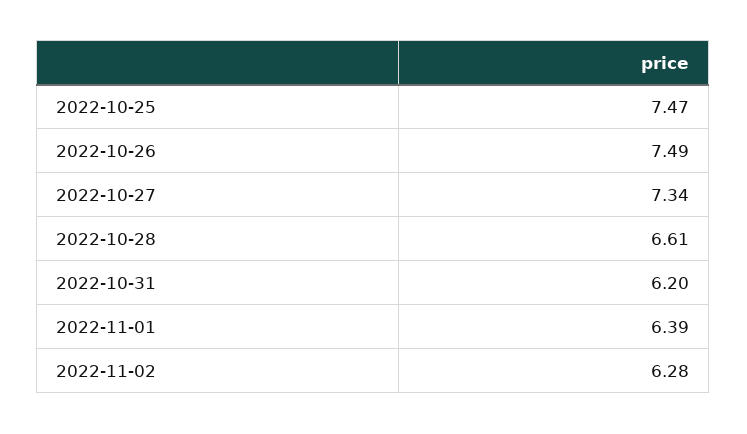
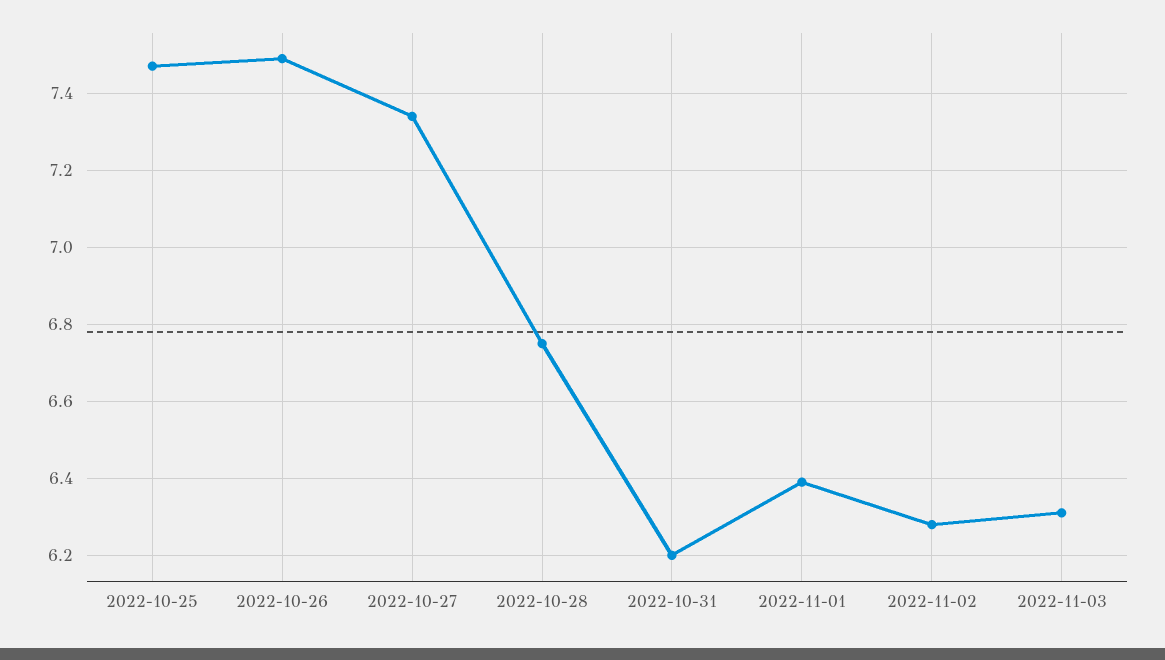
2022-10-28: 6.61 -> 6.75
2022-11-03: none -> 6.3

